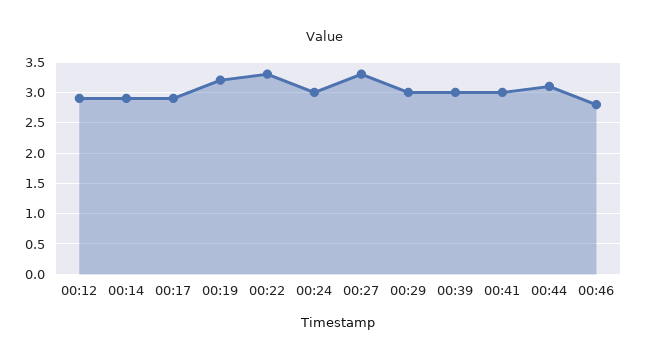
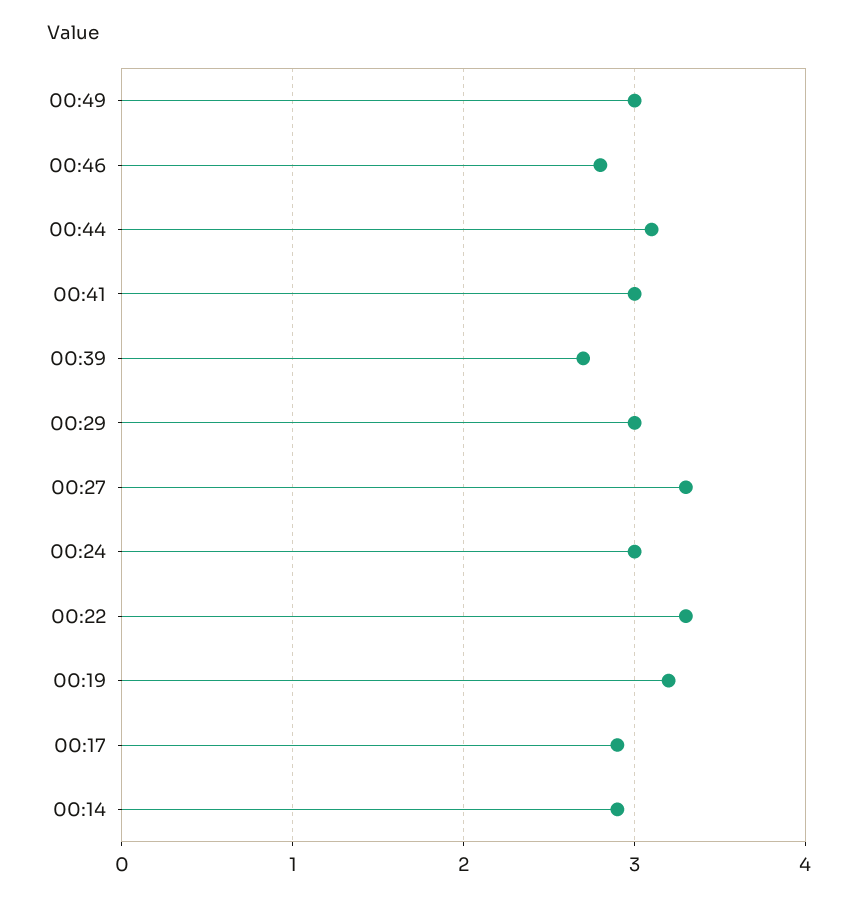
00:12: 2.9 -> none
00:39: 3 -> 2.7
00:49: none -> 3

